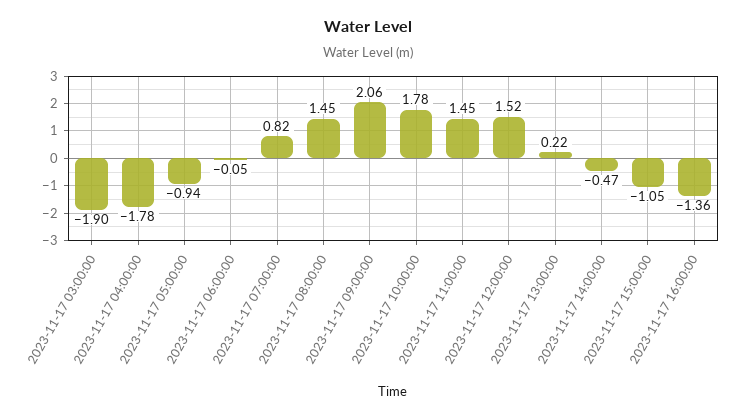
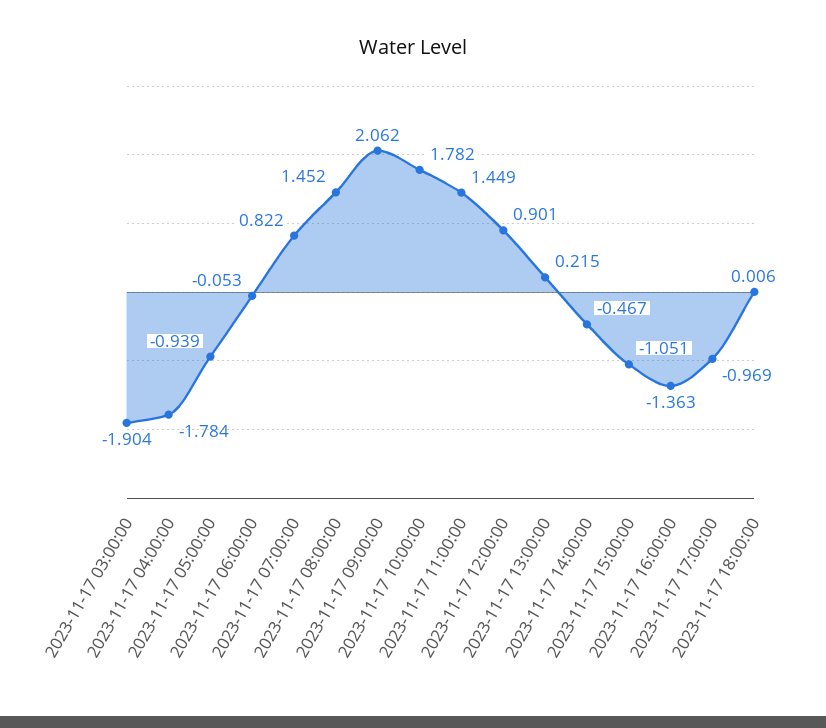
2023-11-17 12:00:00: 1.52 -> 0.901
2023-11-17 17:00:00: none -> -0.969
2023-11-17 18:00:00: none -> 0.006

